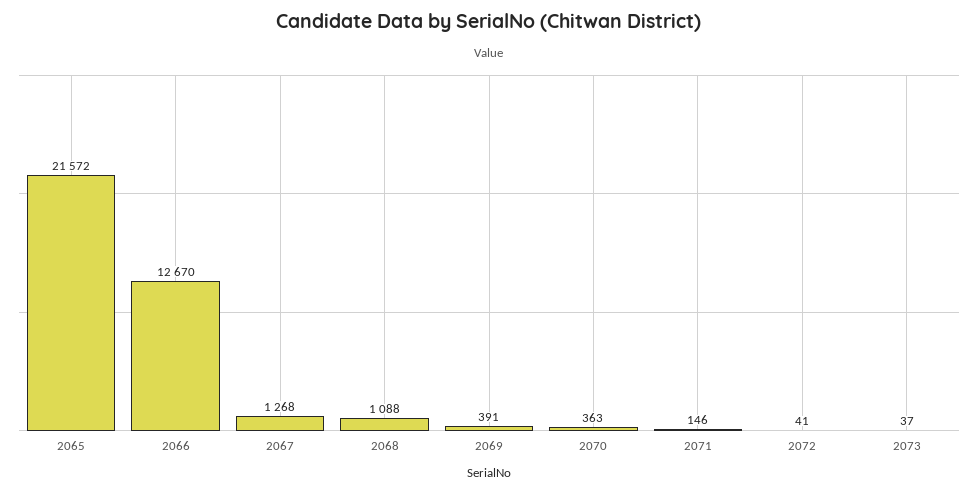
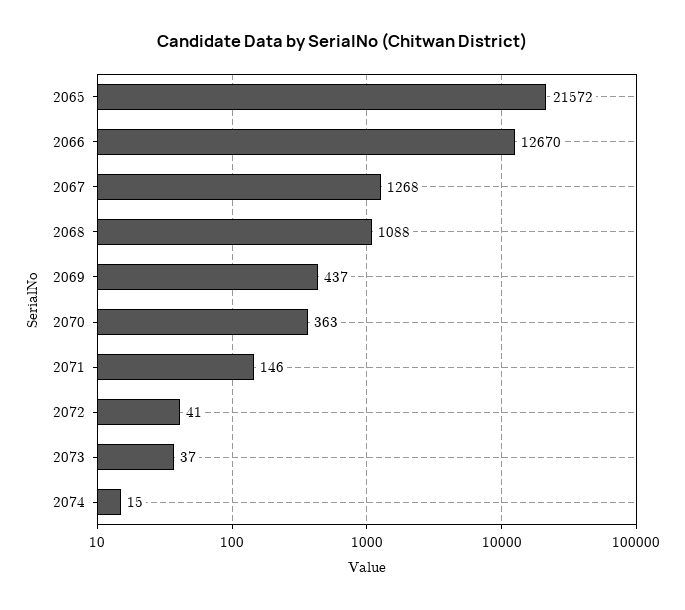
2069: 391 -> 437
2074: none -> 15

